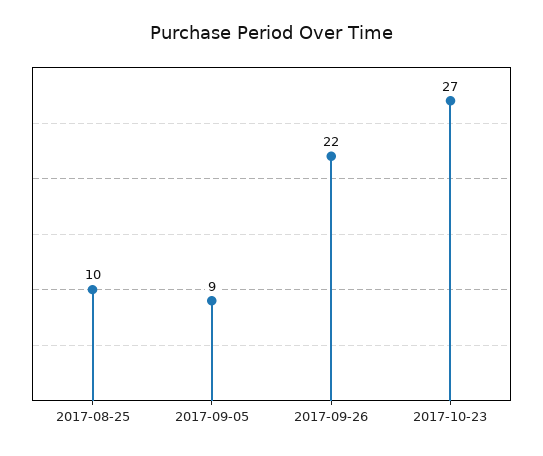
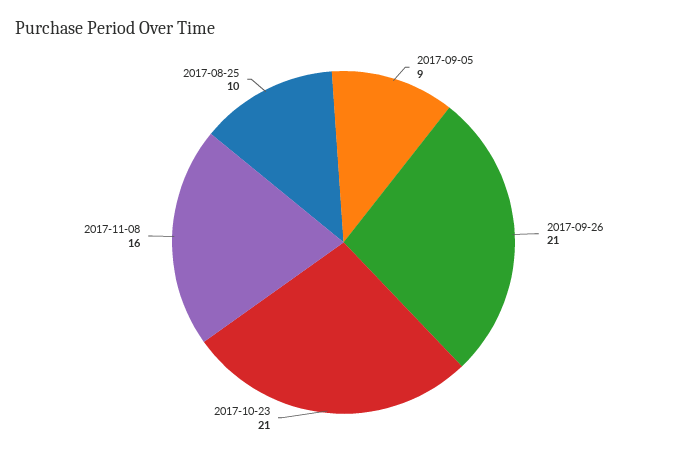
2017-09-26: 22 -> 21
2017-10-23: 27 -> 21
2017-11-08: none -> 16

